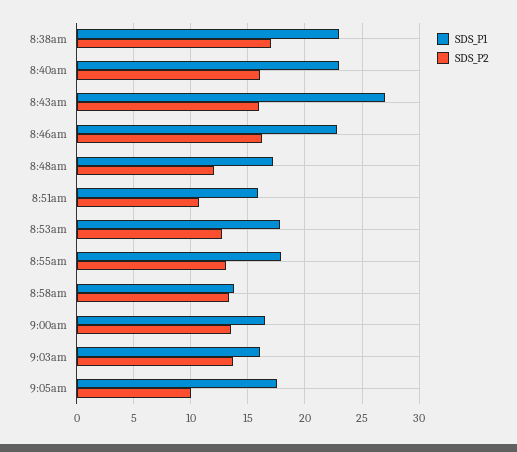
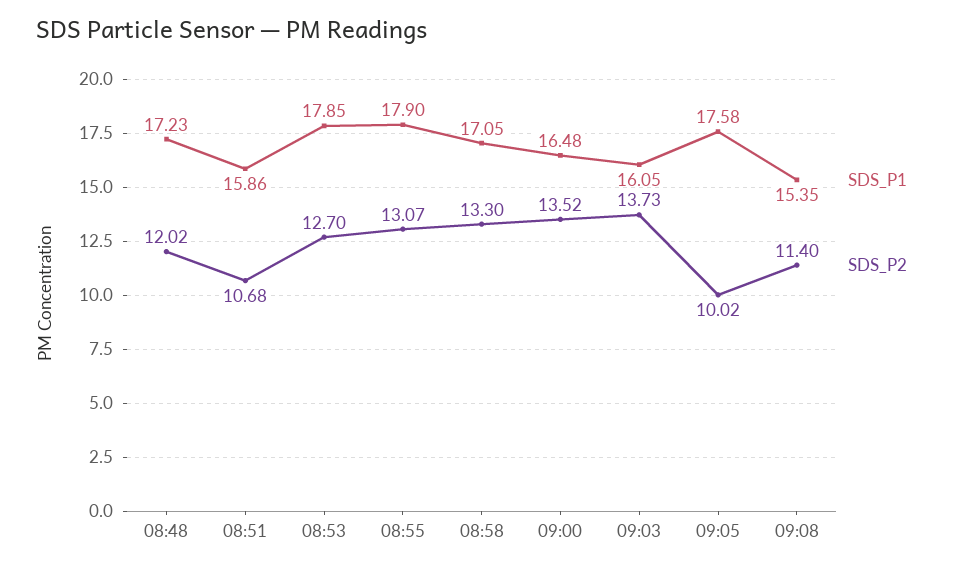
SDS_P1, 8:38am: 23 -> none
SDS_P2, 8:38am: 17 -> none
SDS_P1, 8:40am: 23 -> none
SDS_P2, 8:40am: 16 -> none
SDS_P1, 8:43am: 27 -> none
SDS_P2, 8:43am: 16 -> none
SDS_P1, 8:46am: 23 -> none
SDS_P2, 8:46am: 16 -> none
SDS_P1, 8:58am: 14 -> 17.05
SDS_P1, 09:08: none -> 15.35
SDS_P2, 09:08: none -> 11.4

